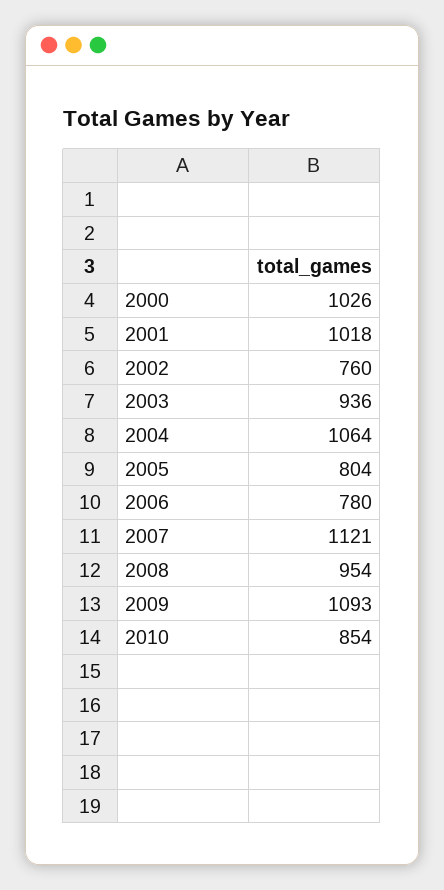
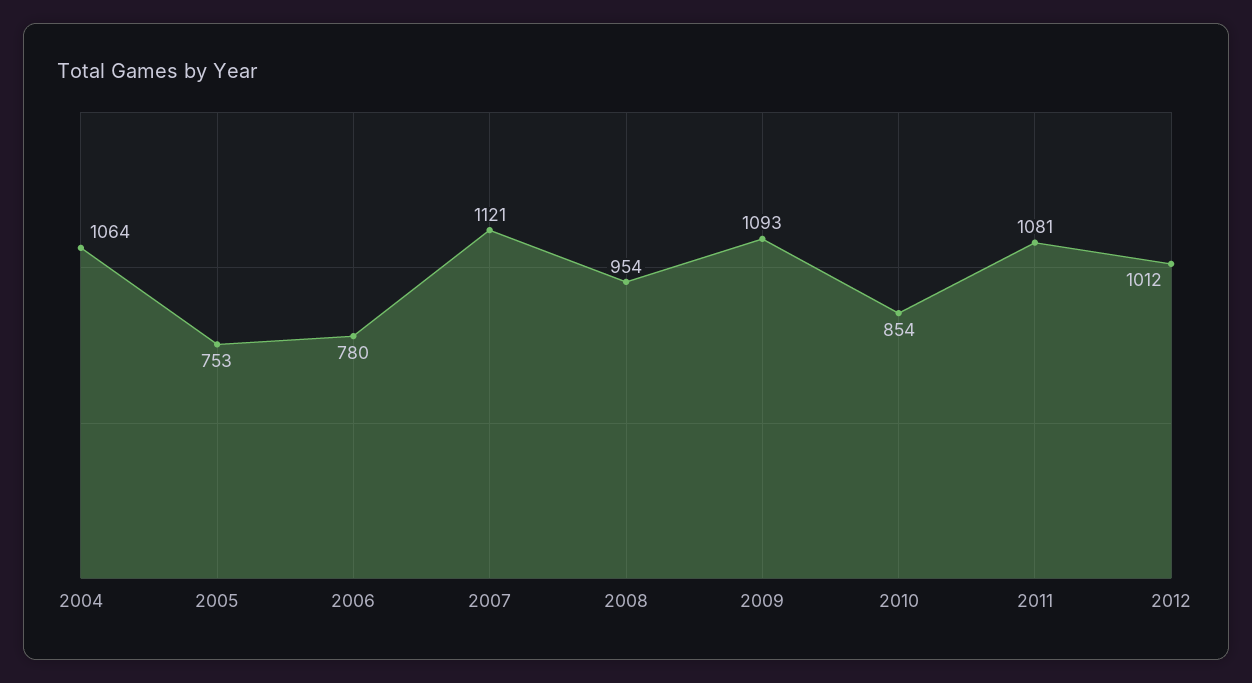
2000: 1026 -> none
2001: 1018 -> none
2002: 760 -> none
2003: 936 -> none
2005: 804 -> 753
2011: none -> 1081
2012: none -> 1012

